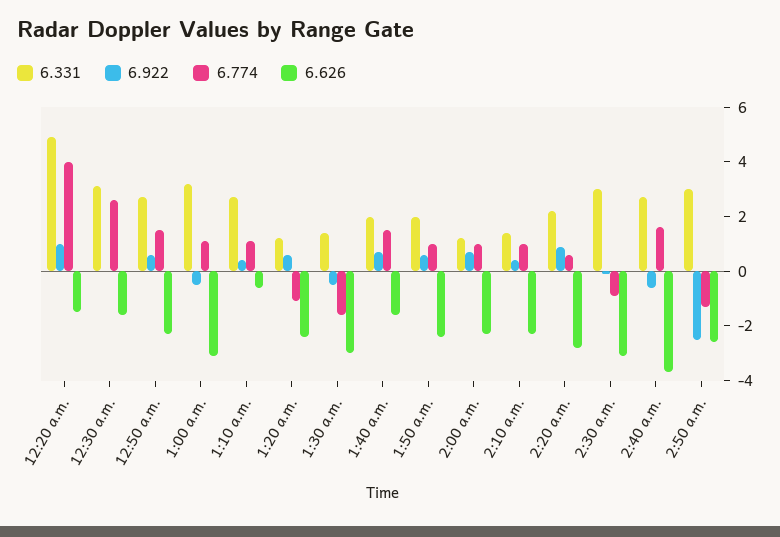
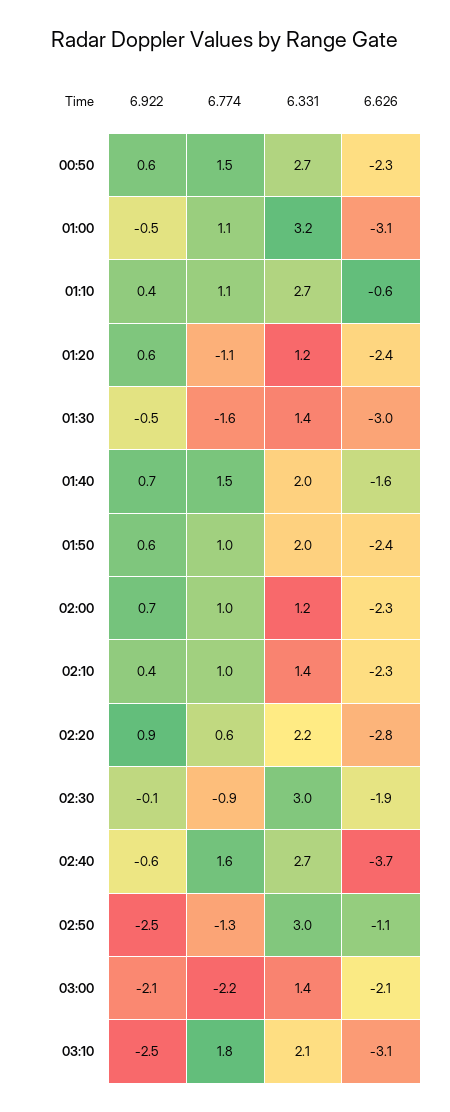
6.331, 12:20 a.m.: 5 -> none
6.922, 12:20 a.m.: 1 -> none
6.774, 12:20 a.m.: 4 -> none
6.626, 12:20 a.m.: -1.5 -> none
6.331, 12:30 a.m.: 3 -> none
6.922, 12:30 a.m.: 0 -> none
6.774, 12:30 a.m.: 2.5 -> none
6.626, 12:30 a.m.: -1.5 -> none
6.626, 2:30 a.m.: -3 -> -1.9
6.626, 2:50 a.m.: -2.5 -> -1.1
6.922, 03:00: none -> -2.1
6.774, 03:00: none -> -2.2
6.331, 03:00: none -> 1.4
6.626, 03:00: none -> -2.1
6.922, 03:10: none -> -2.5
6.774, 03:10: none -> 1.8
6.331, 03:10: none -> 2.1
6.626, 03:10: none -> -3.1

